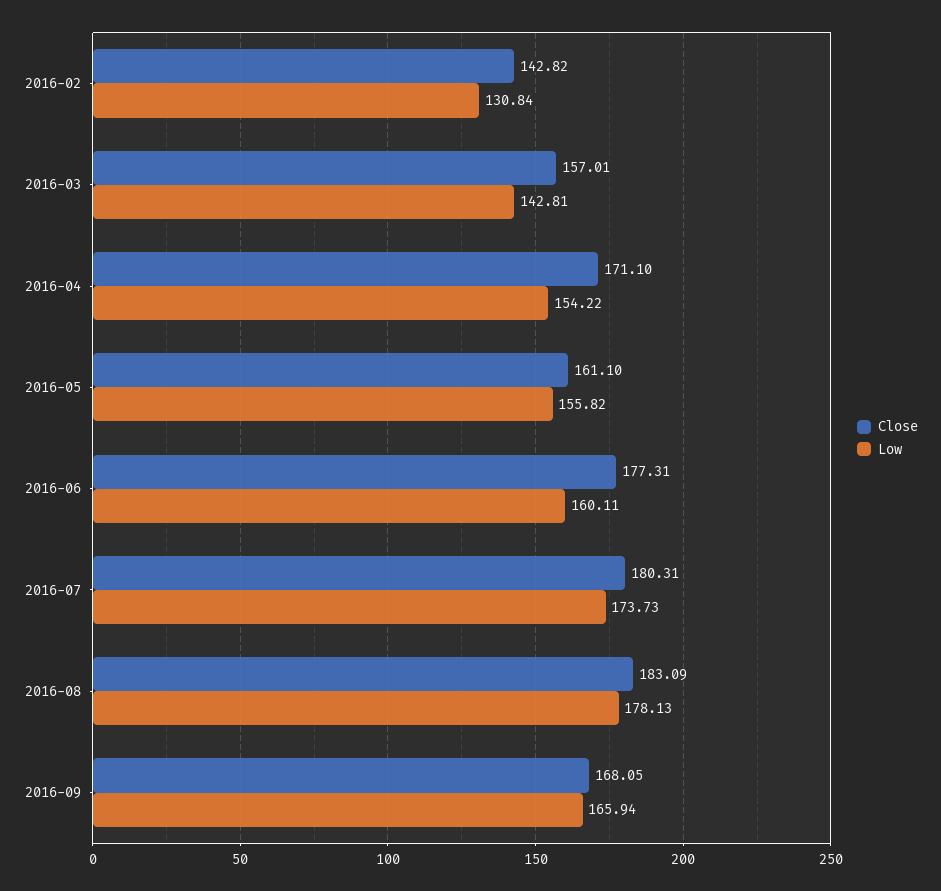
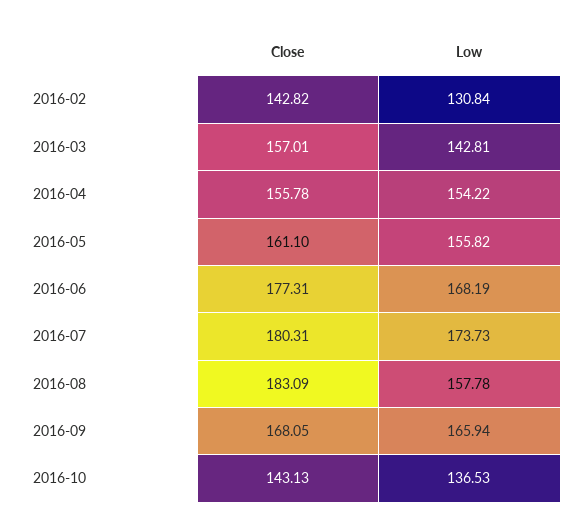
Close, 2016-04: 171.1 -> 155.78
Low, 2016-06: 160.11 -> 168.19
Low, 2016-08: 178.13 -> 157.78
Close, 2016-10: none -> 143.13
Low, 2016-10: none -> 136.53

